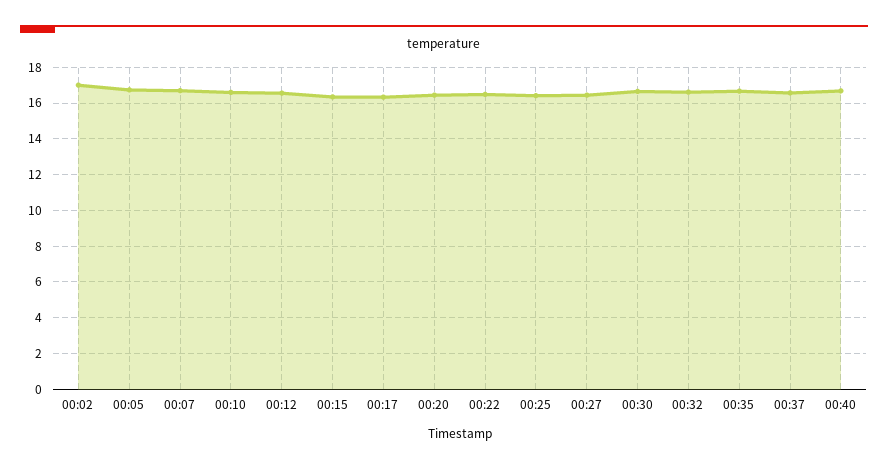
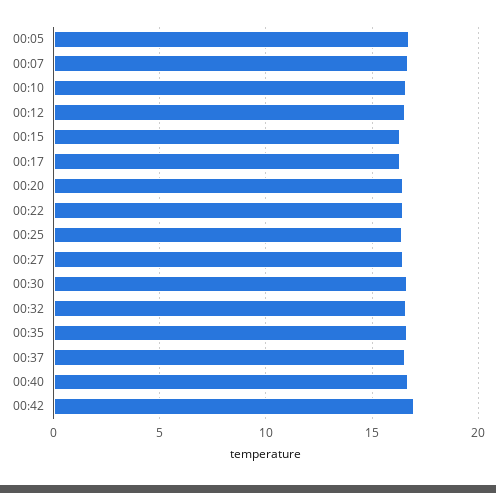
00:02: 17 -> none
00:42: none -> 17

